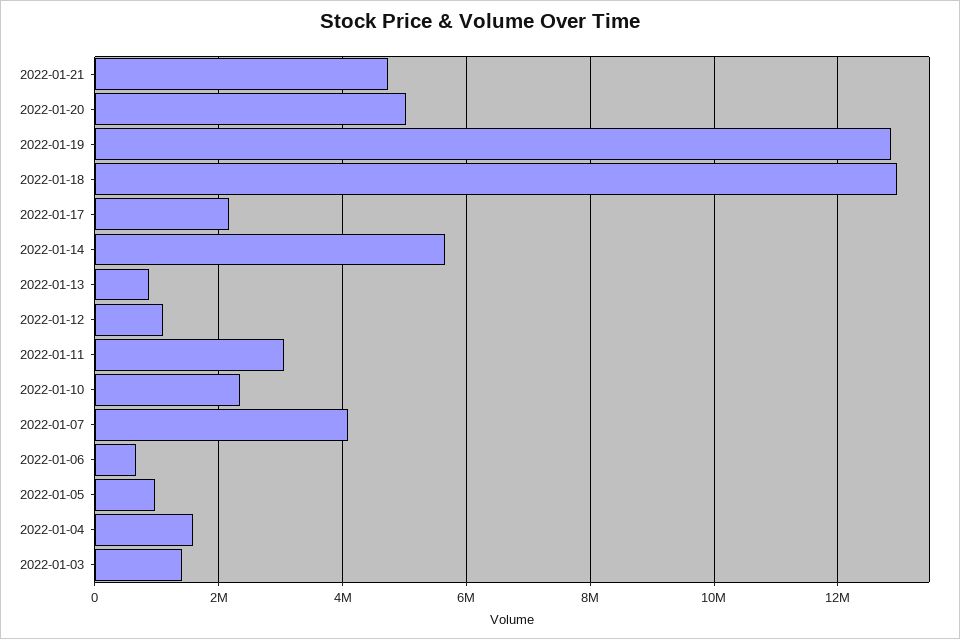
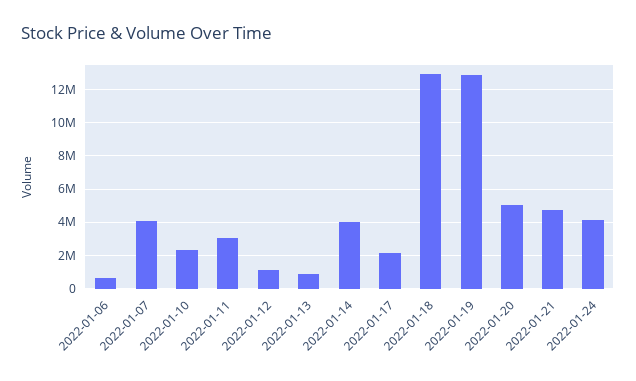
2022-01-14: 5600000 -> 4000000
2022-01-05: 1000000 -> none
2022-01-04: 1600000 -> none
2022-01-03: 1400000 -> none
2022-01-24: none -> 4000000

